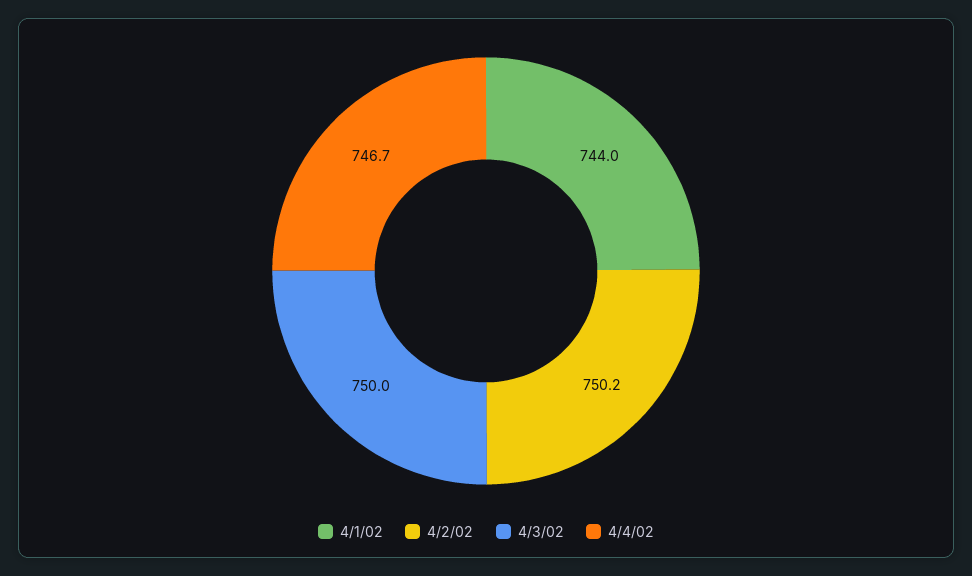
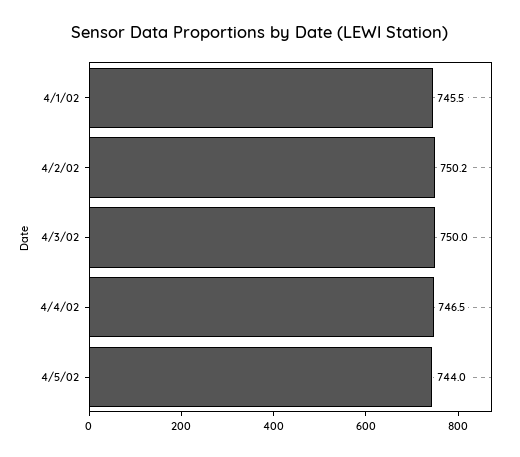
4/1/02: 744 -> 745.5
4/4/02: 746.7 -> 746.5
4/5/02: none -> 744

